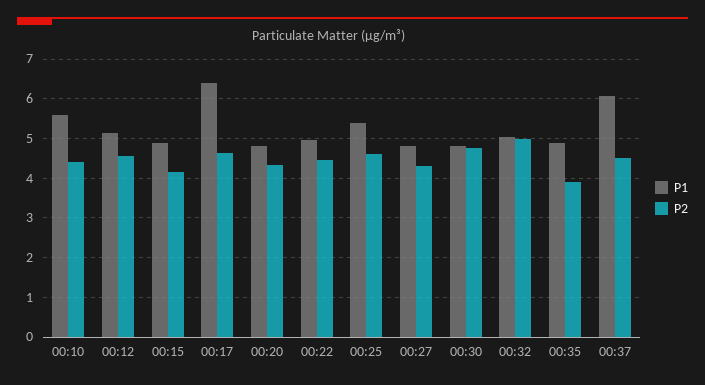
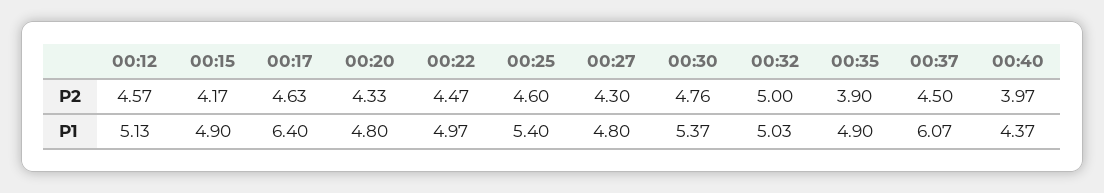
P1, 00:10: 5.6 -> none
P2, 00:10: 4.4 -> none
P1, 00:30: 4.8 -> 5.37
P2, 00:40: none -> 3.97
P1, 00:40: none -> 4.37

